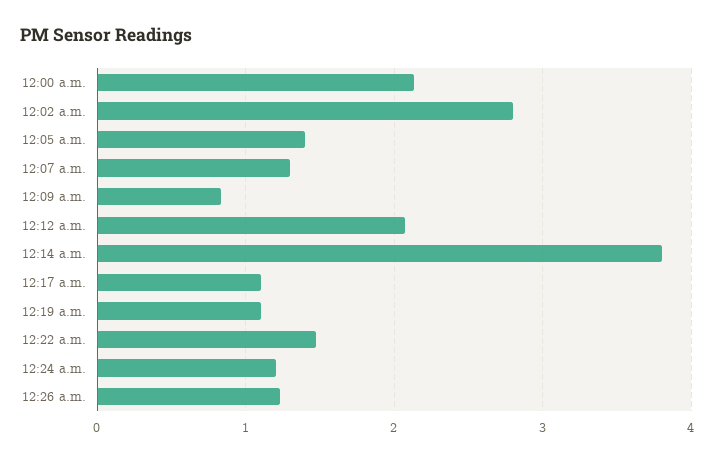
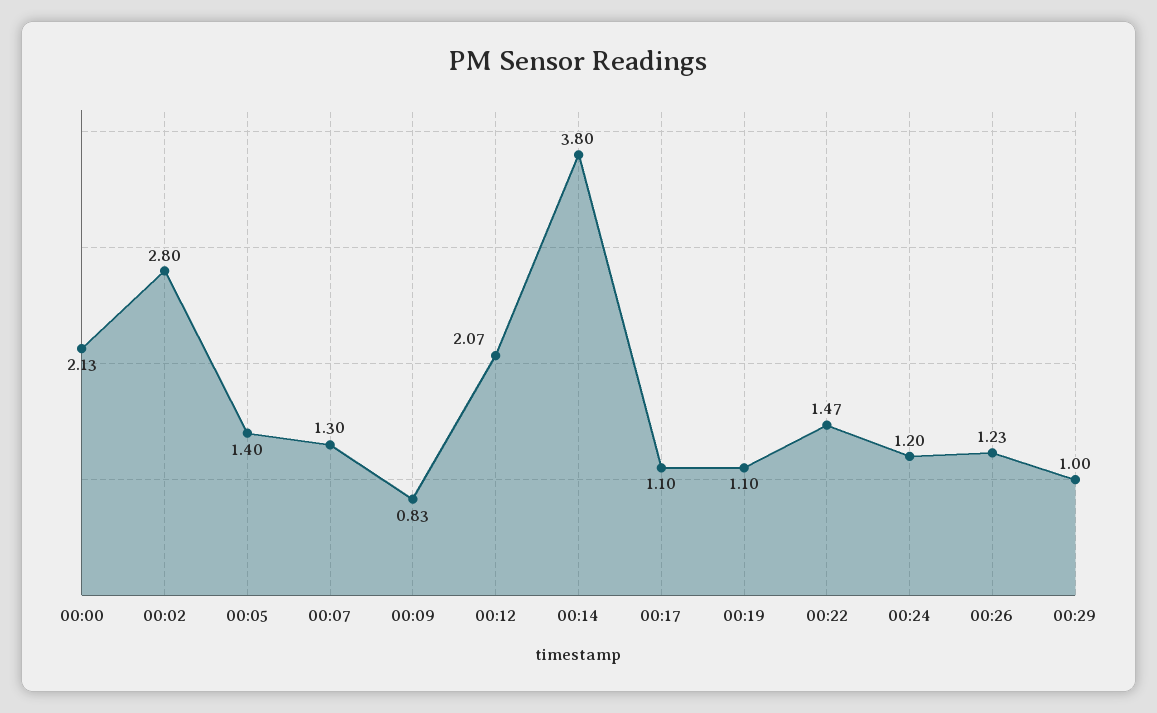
00:29: none -> 1

